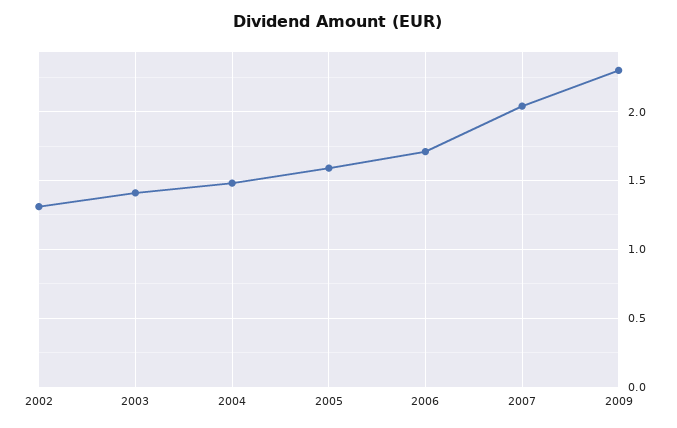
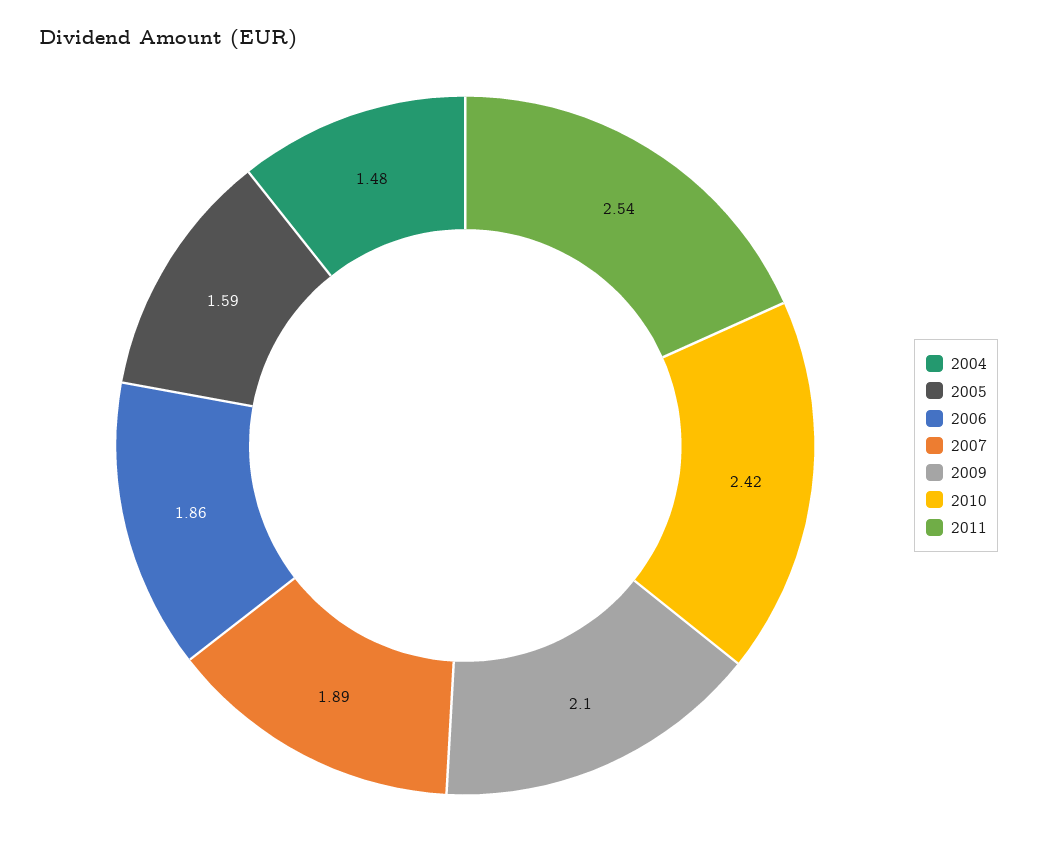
2002: 1.3 -> none
2003: 1.4 -> none
2006: 1.7 -> 1.86
2007: 2.05 -> 1.89
2009: 2.3 -> 2.1
2010: none -> 2.42
2011: none -> 2.54

